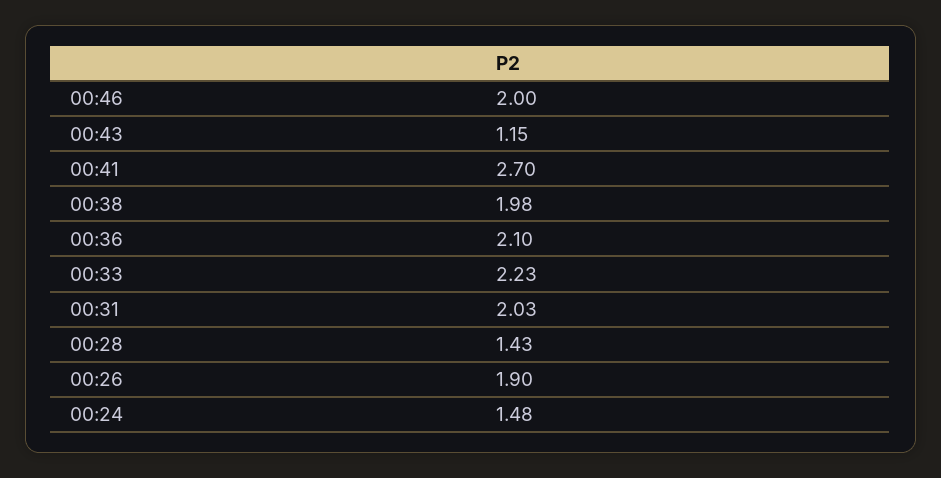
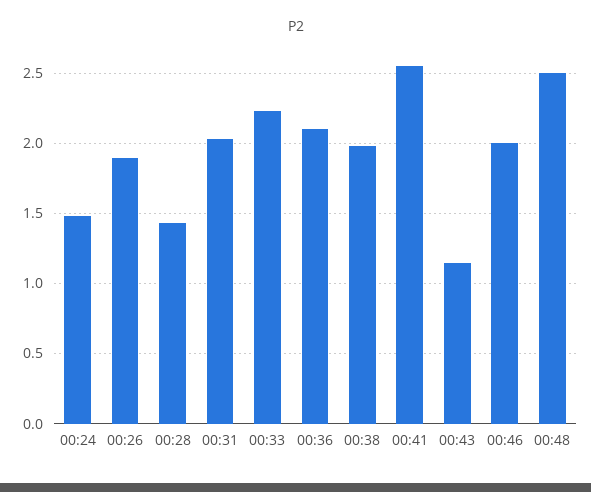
00:41: 2.7 -> 2.55
00:48: none -> 2.5

